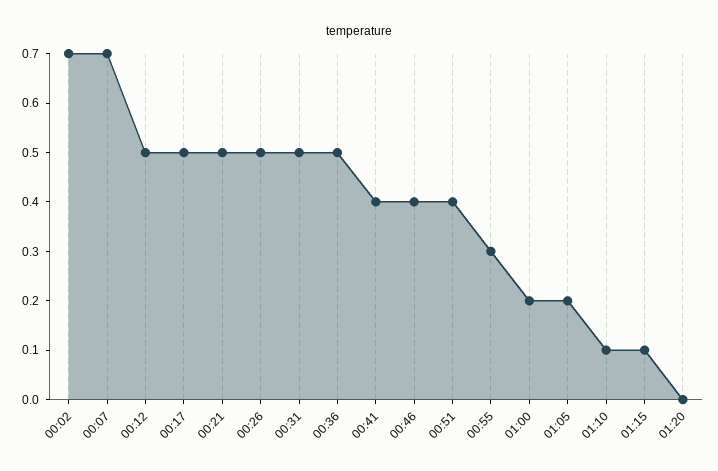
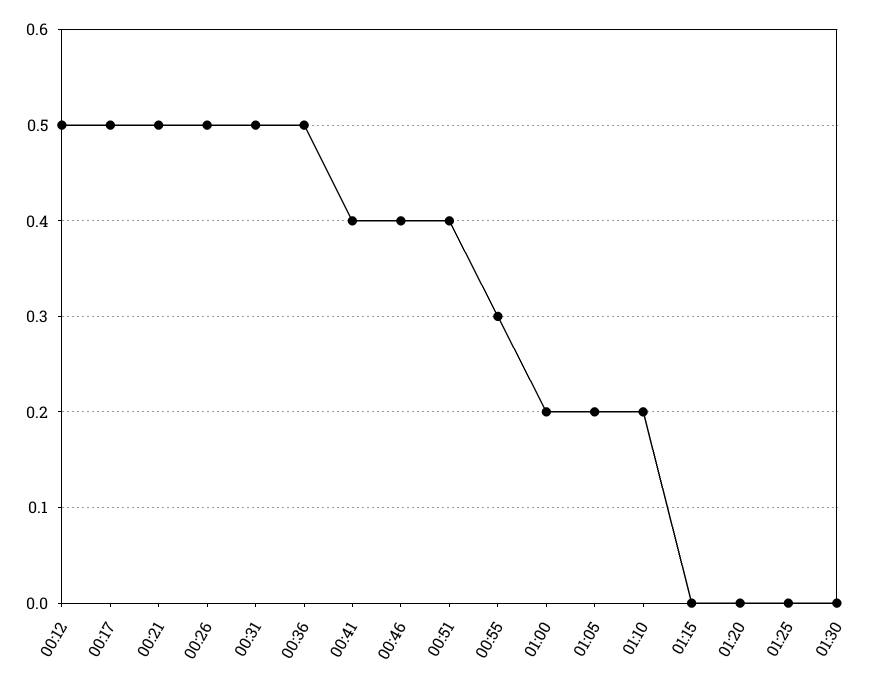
00:02: 0.7 -> none
00:07: 0.7 -> none
01:10: 0.1 -> 0.2
01:15: 0.1 -> 0
01:25: none -> 0
01:30: none -> 0

